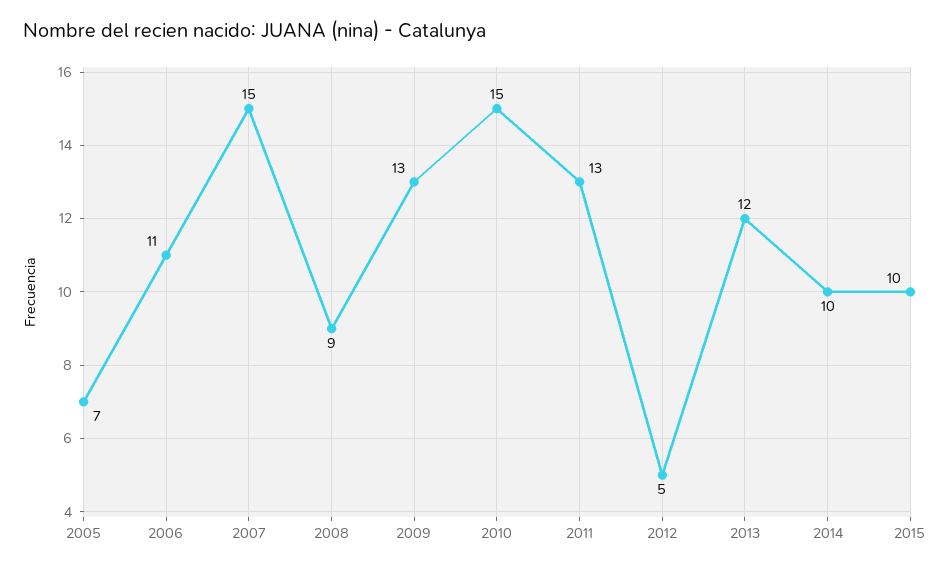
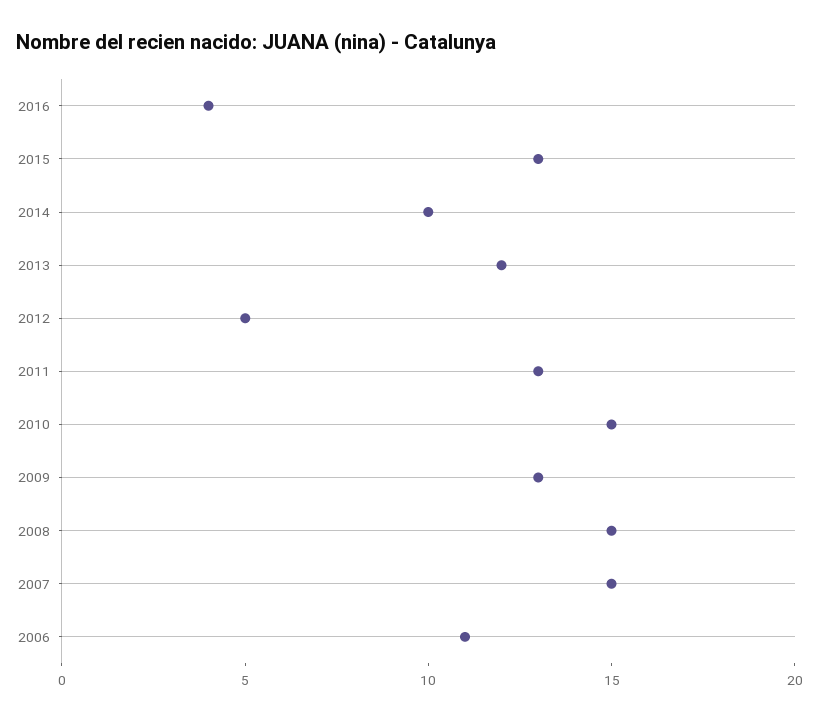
2005: 7 -> none
2008: 9 -> 15
2015: 10 -> 13
2016: none -> 4

